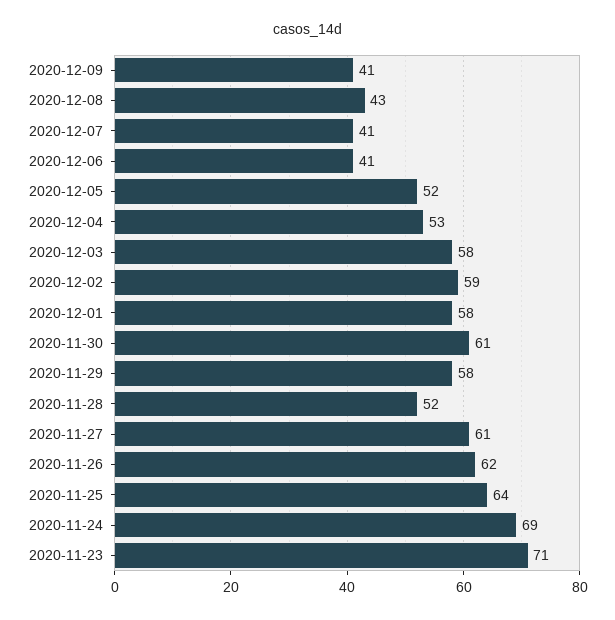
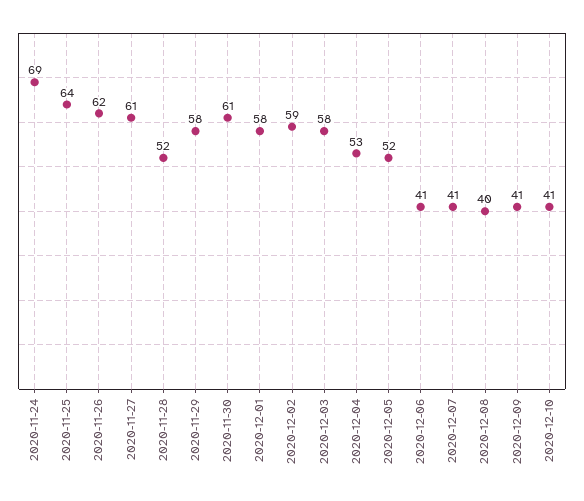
2020-12-08: 43 -> 40
2020-11-23: 71 -> none
2020-12-10: none -> 41

